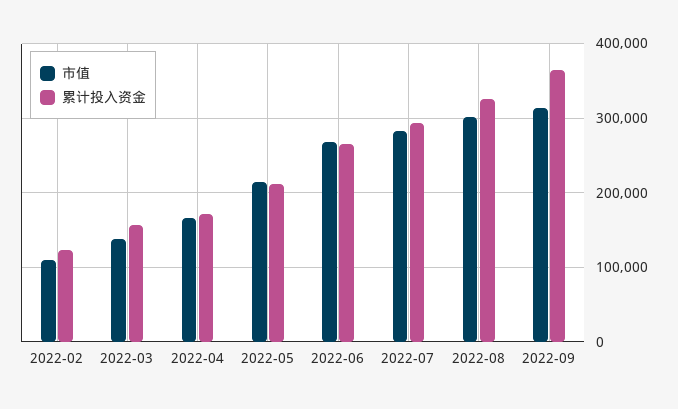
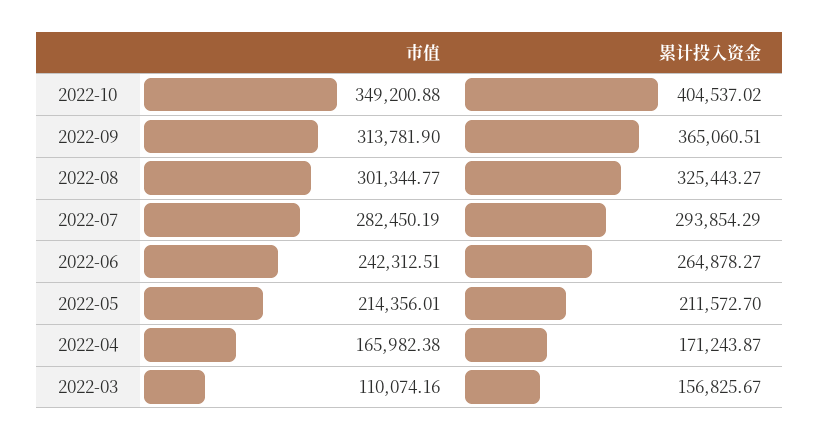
市值, 2022-02: 110000 -> none
累计投入资金, 2022-02: 120000 -> none
市值, 2022-03: 140000 -> 110074.16
市值, 2022-06: 270000 -> 242312.51
市值, 2022-10: none -> 349200.88
累计投入资金, 2022-10: none -> 404537.02

